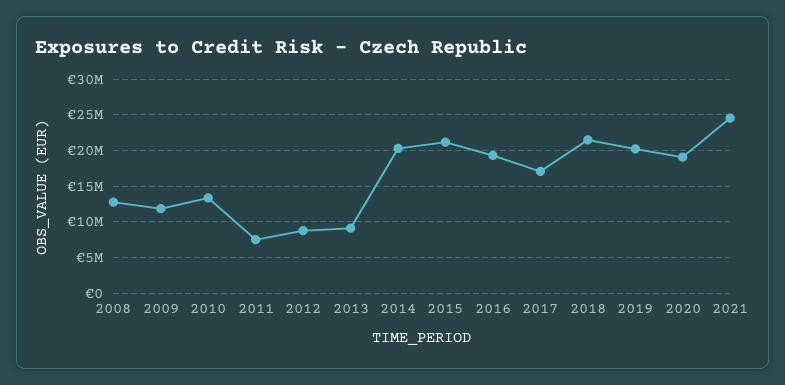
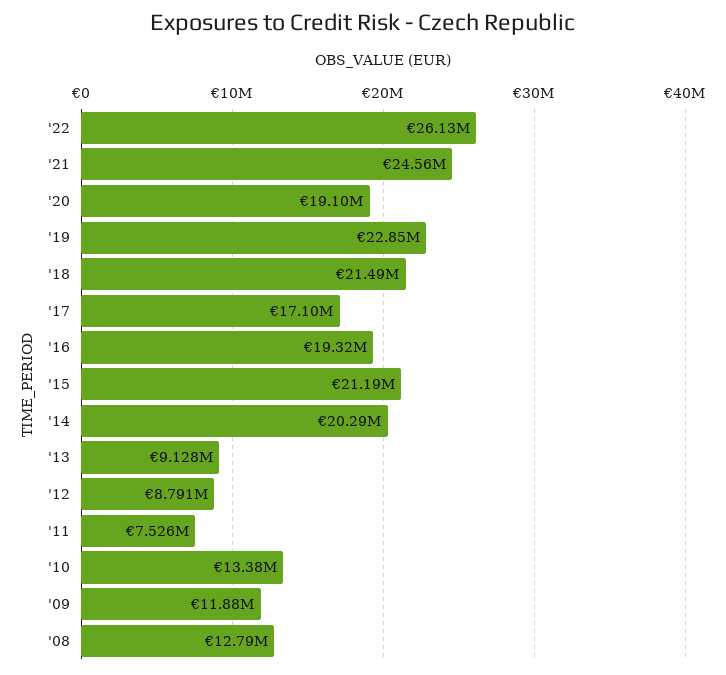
2019: 20000000 -> 22850000
'22: none -> 26130000

